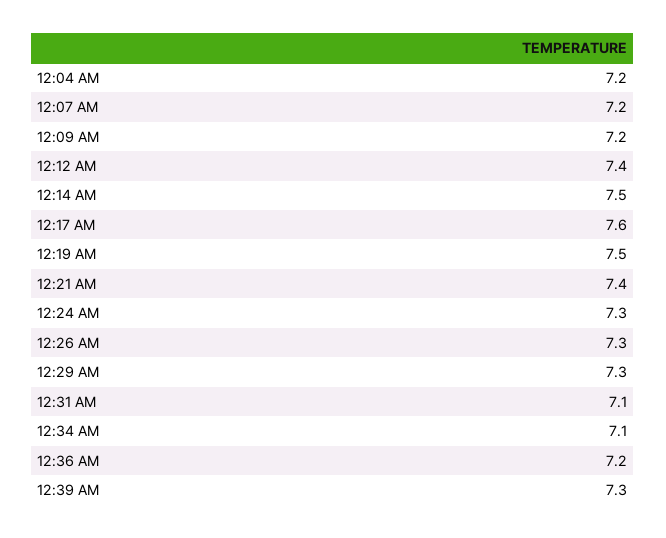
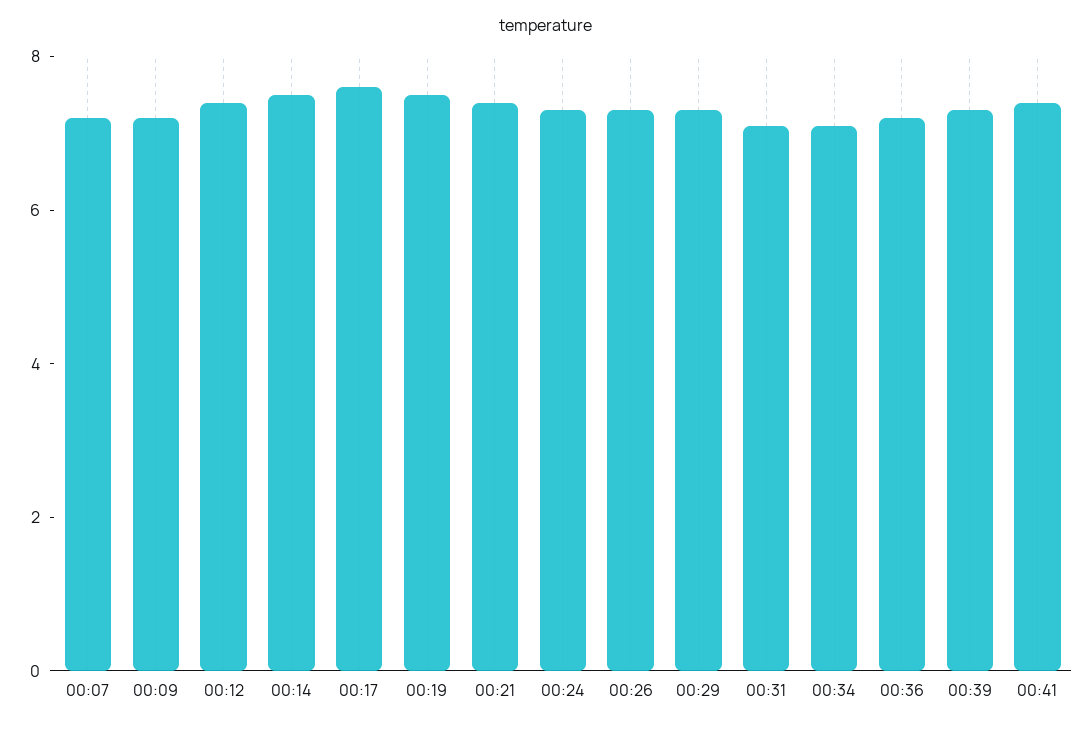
12:04 AM: 7.2 -> none
00:41: none -> 7.5

